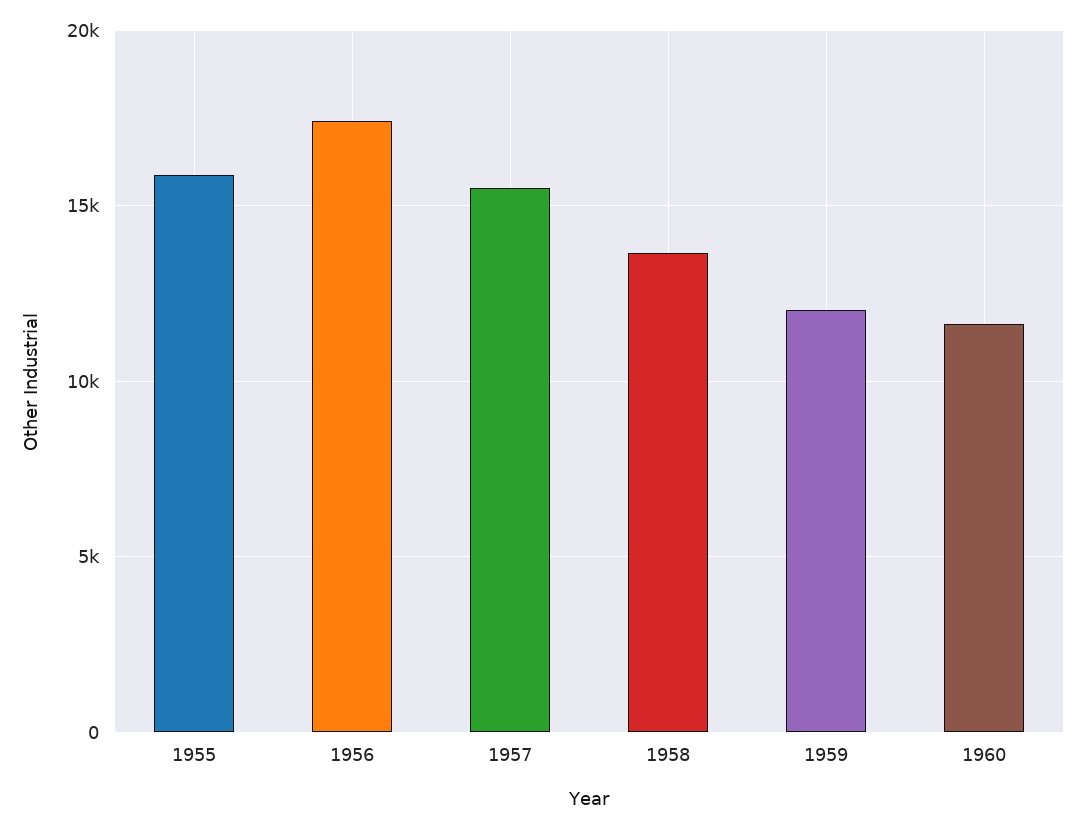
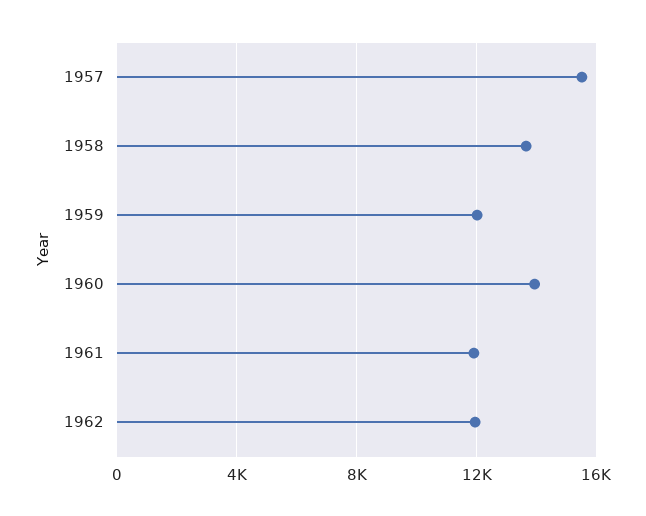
1955: 16000 -> none
1956: 17500 -> none
1960: 11500 -> 14000
1961: none -> 12000
1962: none -> 12000

